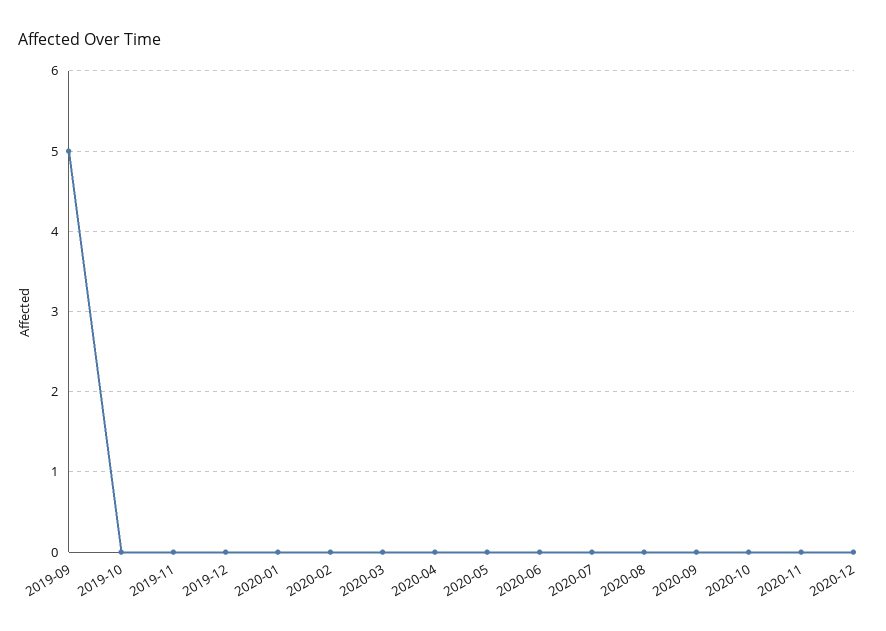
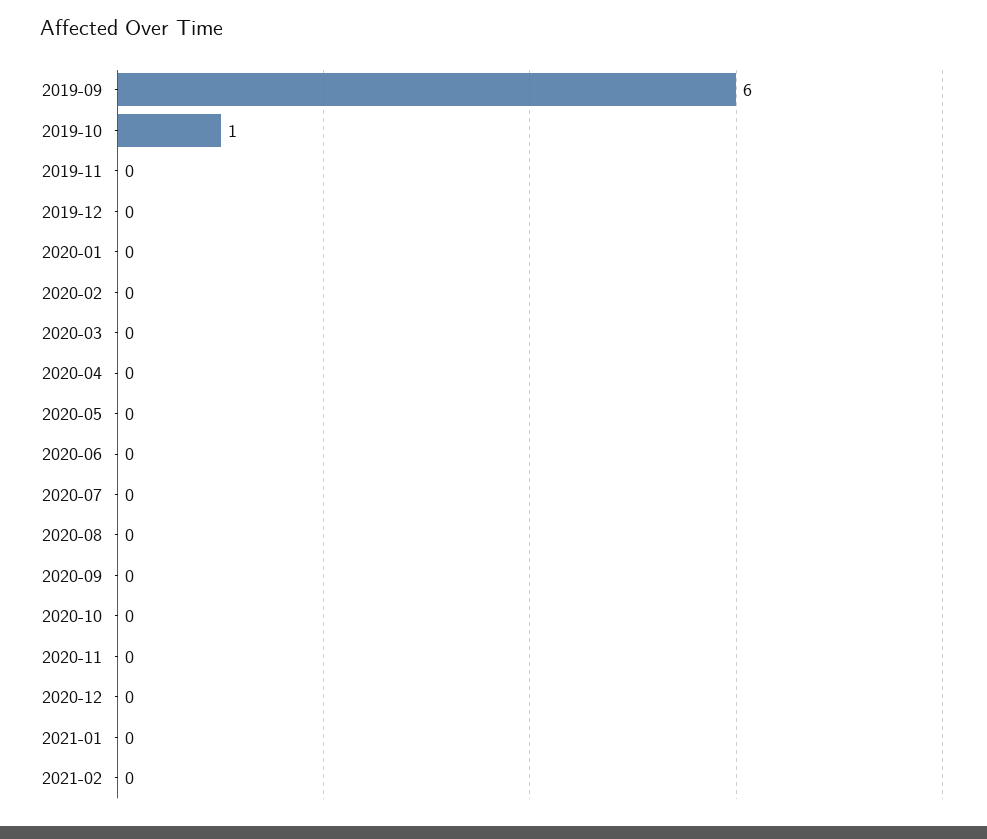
2019-09: 5 -> 6
2019-10: 0 -> 1
2021-01: none -> 0
2021-02: none -> 0

